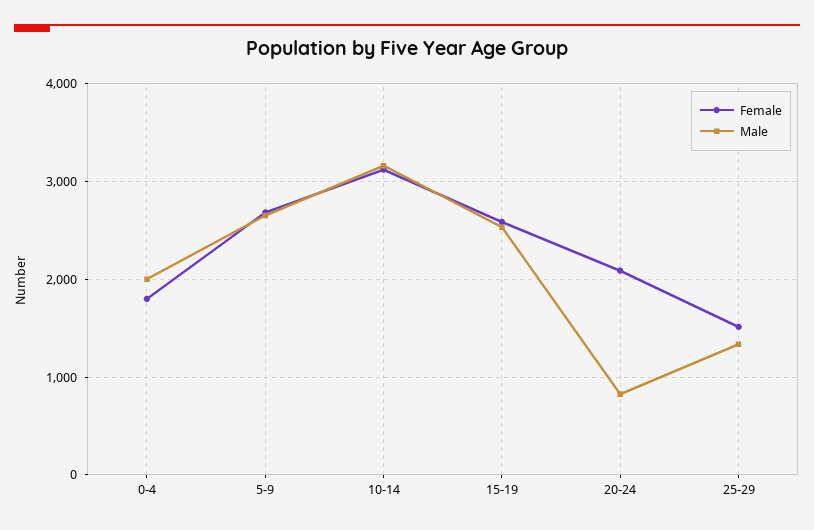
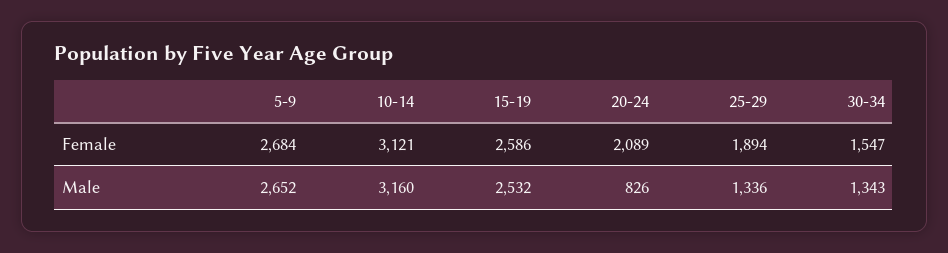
Female, 0-4: 1800 -> none
Male, 0-4: 2000 -> none
Female, 25-29: 1500 -> 1894
Female, 30-34: none -> 1547
Male, 30-34: none -> 1343

